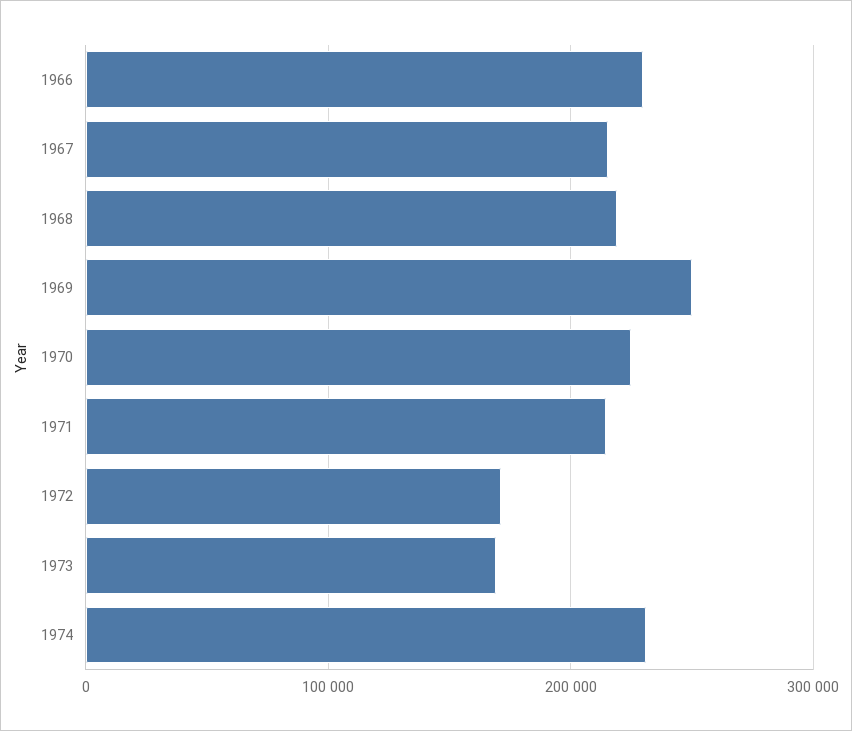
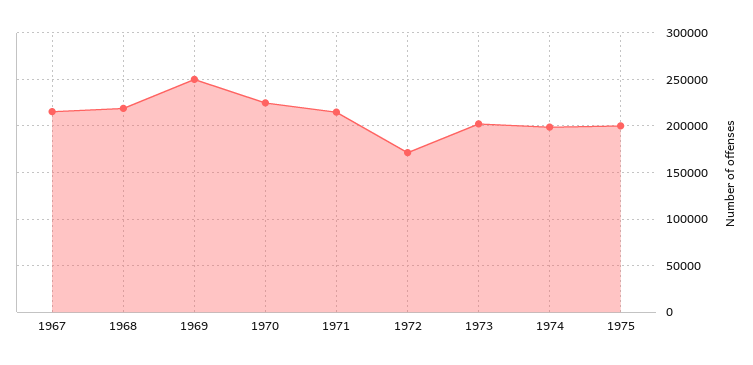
1966: 230000 -> none
1973: 170000 -> 200000
1974: 230000 -> 200000
1975: none -> 200000

